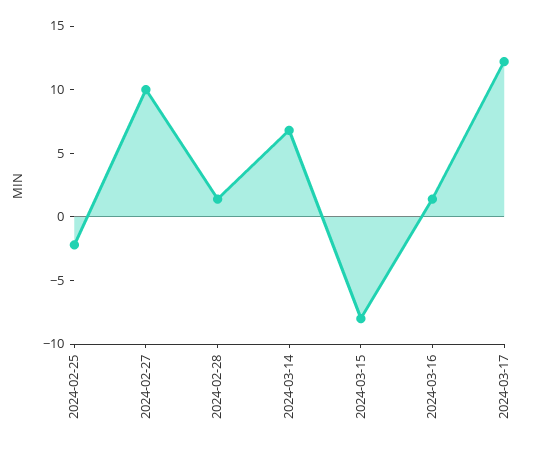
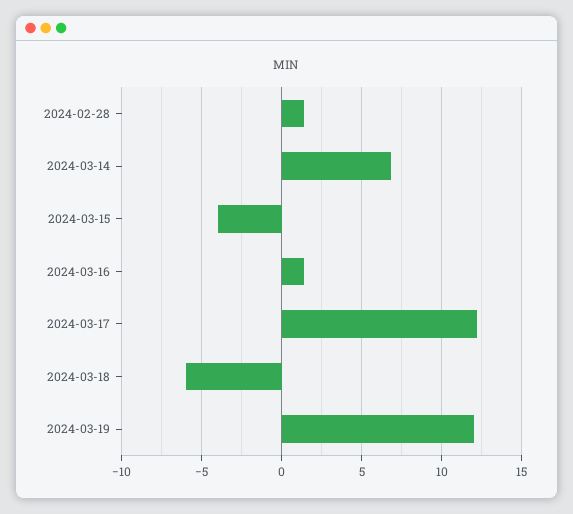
2024-02-25: -2 -> none
2024-02-27: 10 -> none
2024-03-15: -8 -> -4
2024-03-18: none -> -6
2024-03-19: none -> 12

